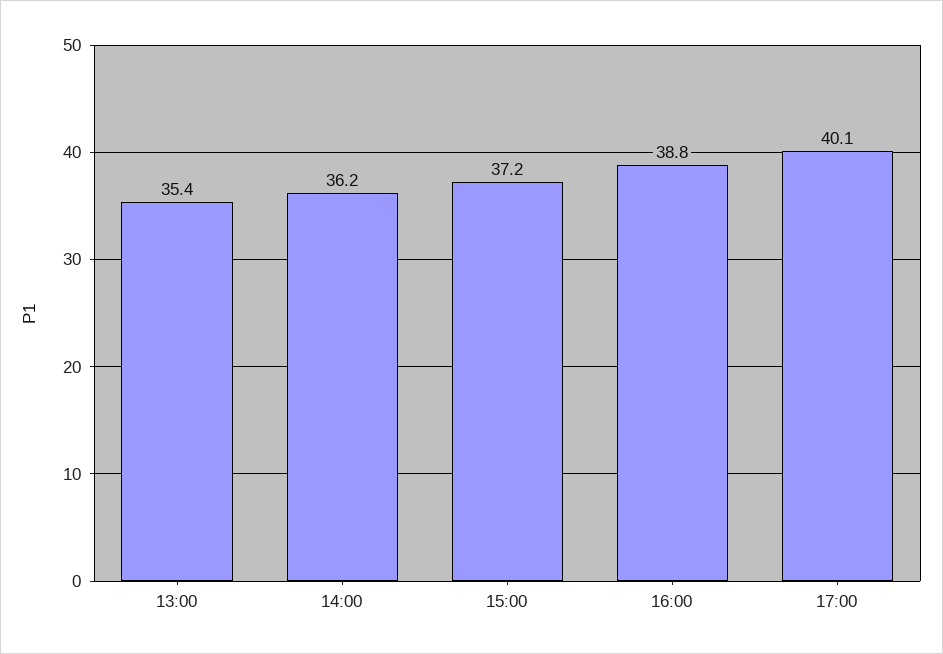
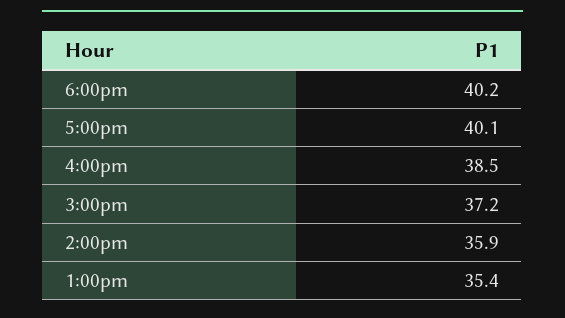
14:00: 36.2 -> 35.9
16:00: 38.8 -> 38.5
6:00pm: none -> 40.2

